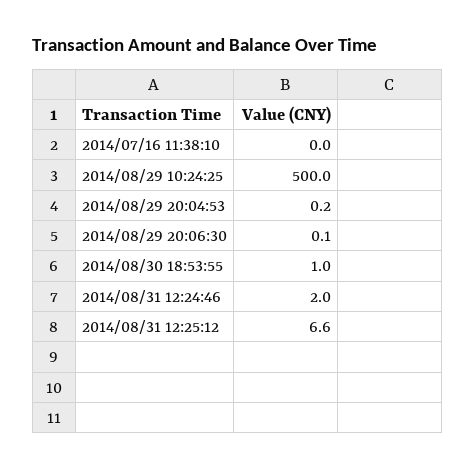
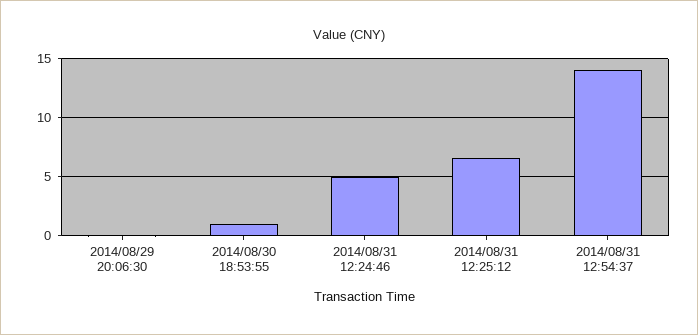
2014/07/16 11:38:10: 0 -> none
2014/08/29 10:24:25: 500 -> none
2014/08/29 20:04:53: 0.2 -> none
2014/08/31 12:24:46: 2 -> 5
2014/08/31 12:54:37: none -> 14

